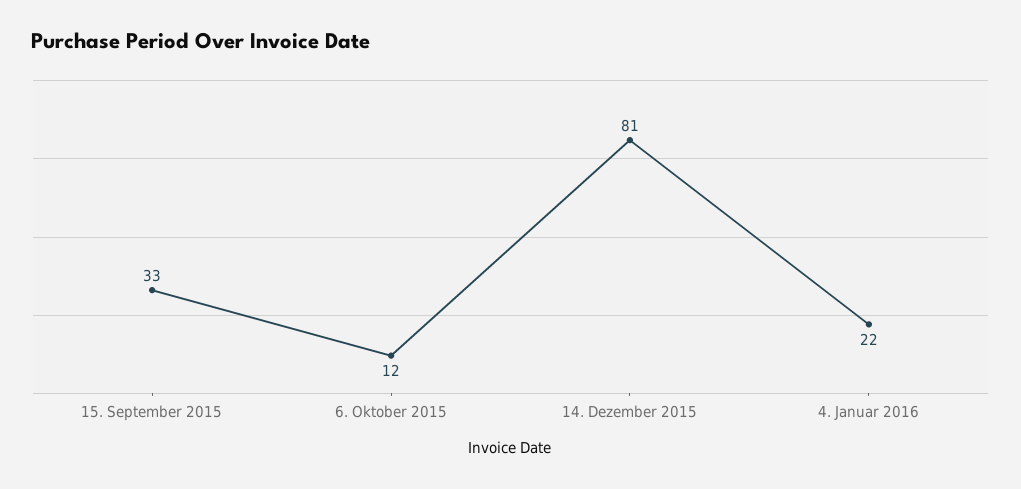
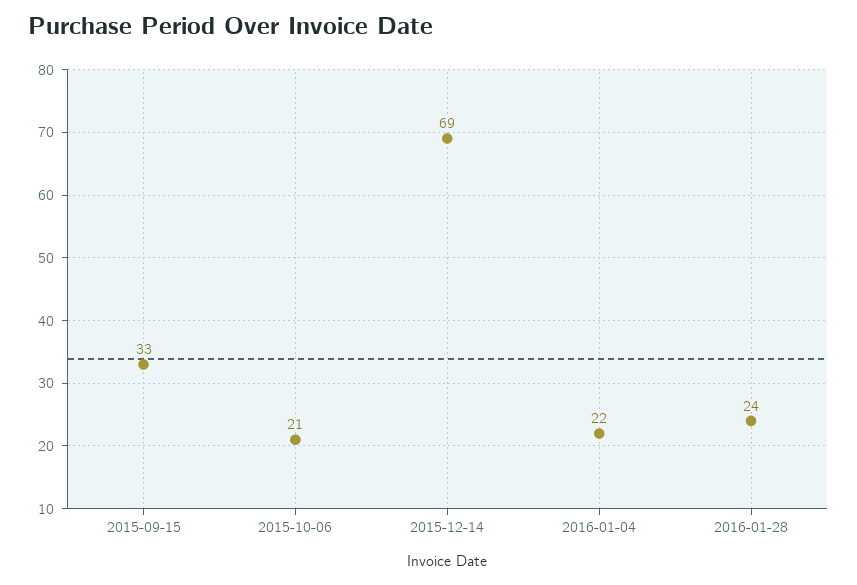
6. Oktober 2015: 12 -> 21
14. Dezember 2015: 81 -> 69
2016-01-28: none -> 24

